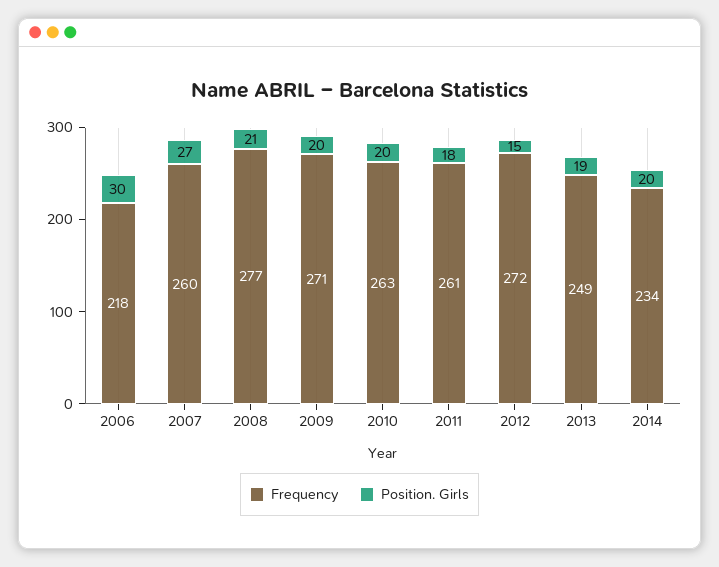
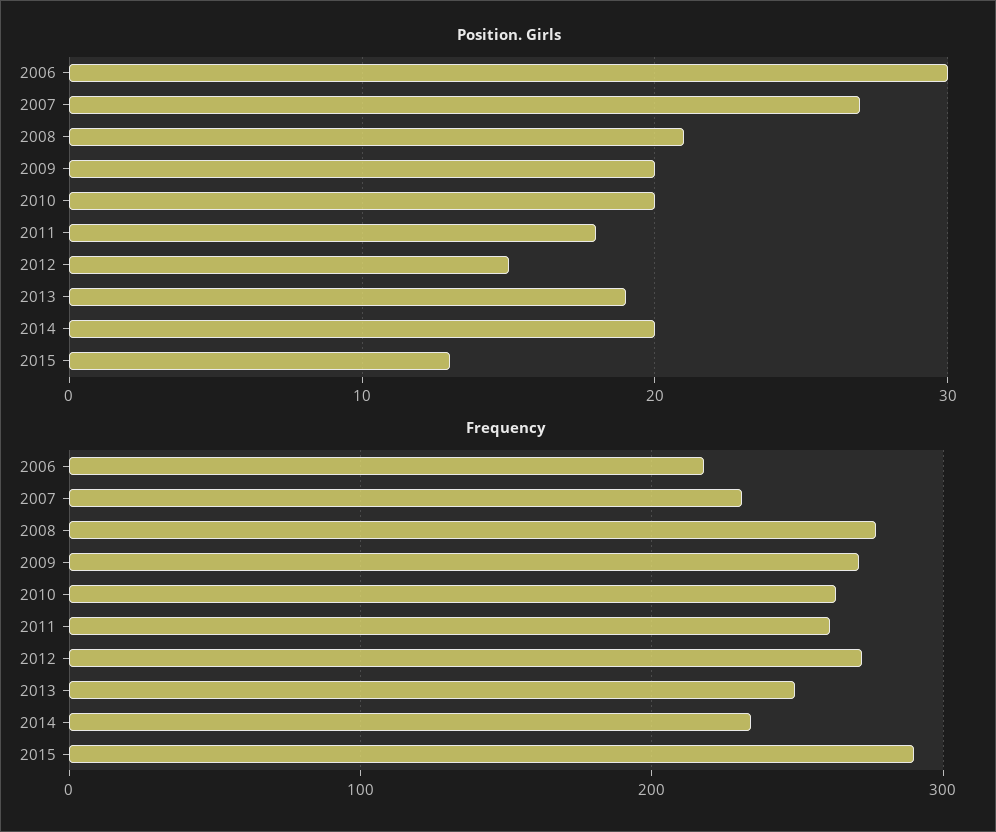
Frequency, 2007: 260 -> 230
Position. Girls, 2015: none -> 13
Frequency, 2015: none -> 290

